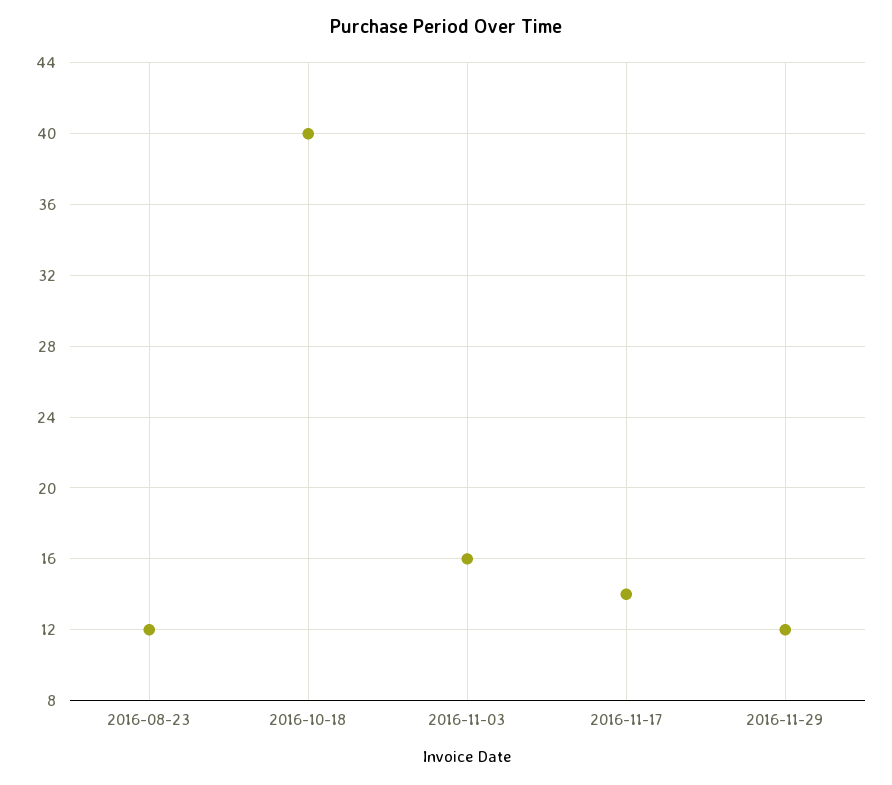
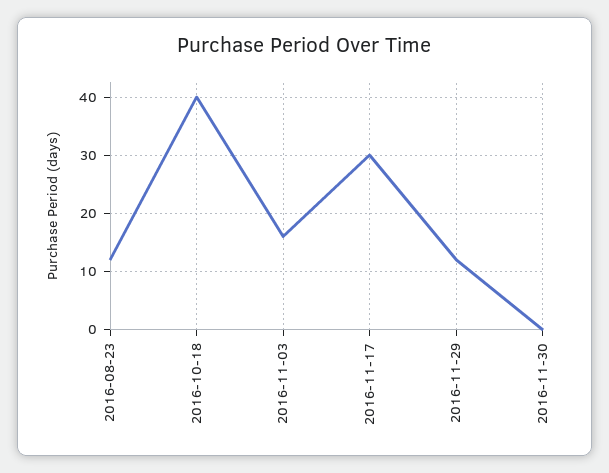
2016-11-17: 14 -> 30
2016-11-30: none -> 0

